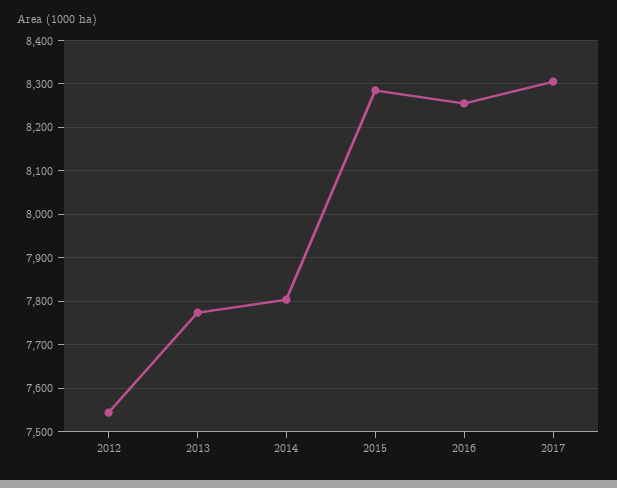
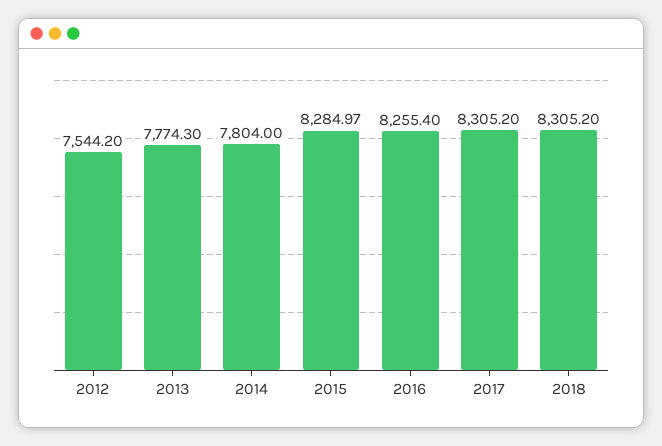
2018: none -> 8305.2

